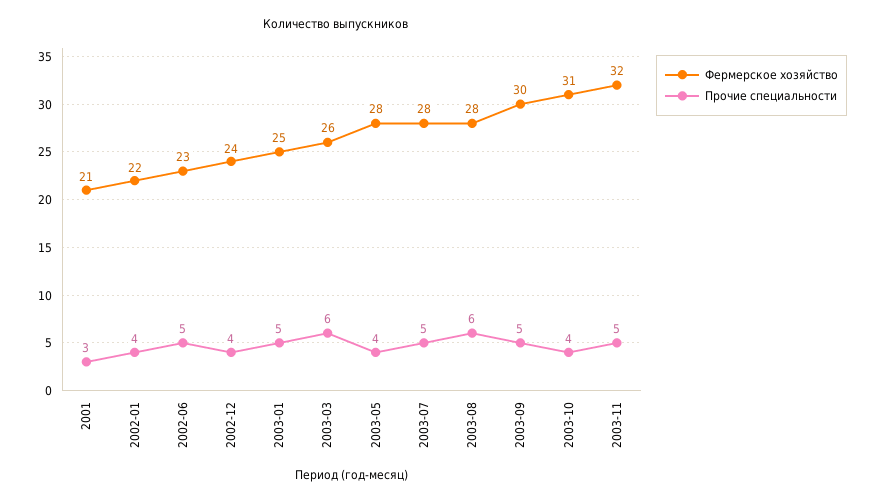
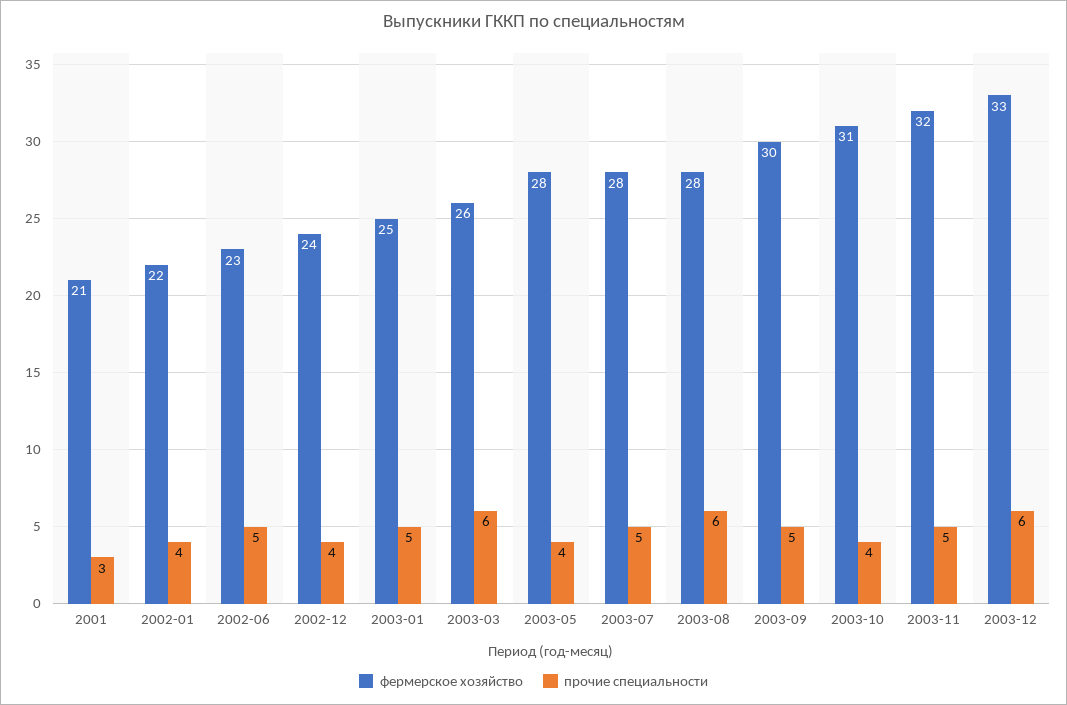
Фермерское хозяйство, 2003-12: none -> 33
Прочие специальности, 2003-12: none -> 6

